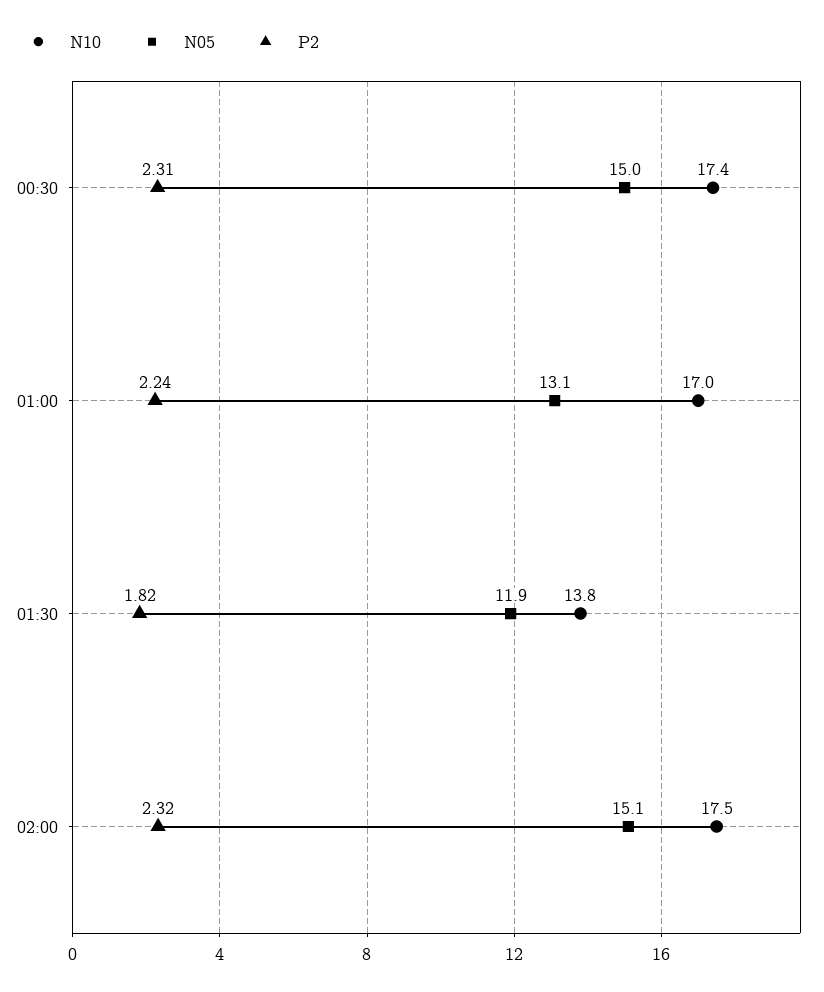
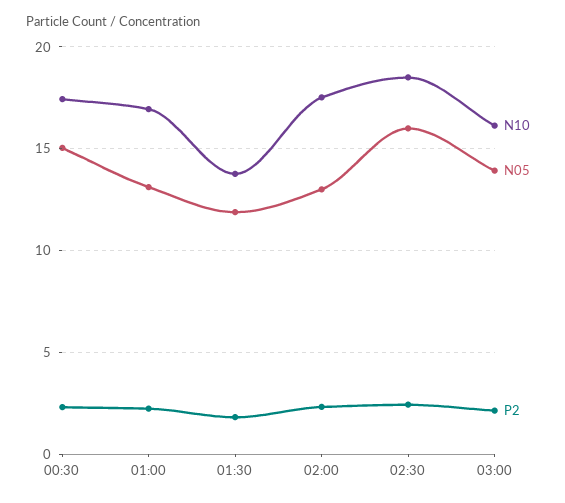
N05, 02:00: 15.1 -> 13
N10, 02:30: none -> 18.5
N05, 02:30: none -> 16
P2, 02:30: none -> 2.5
N10, 03:00: none -> 16
N05, 03:00: none -> 14
P2, 03:00: none -> 2

